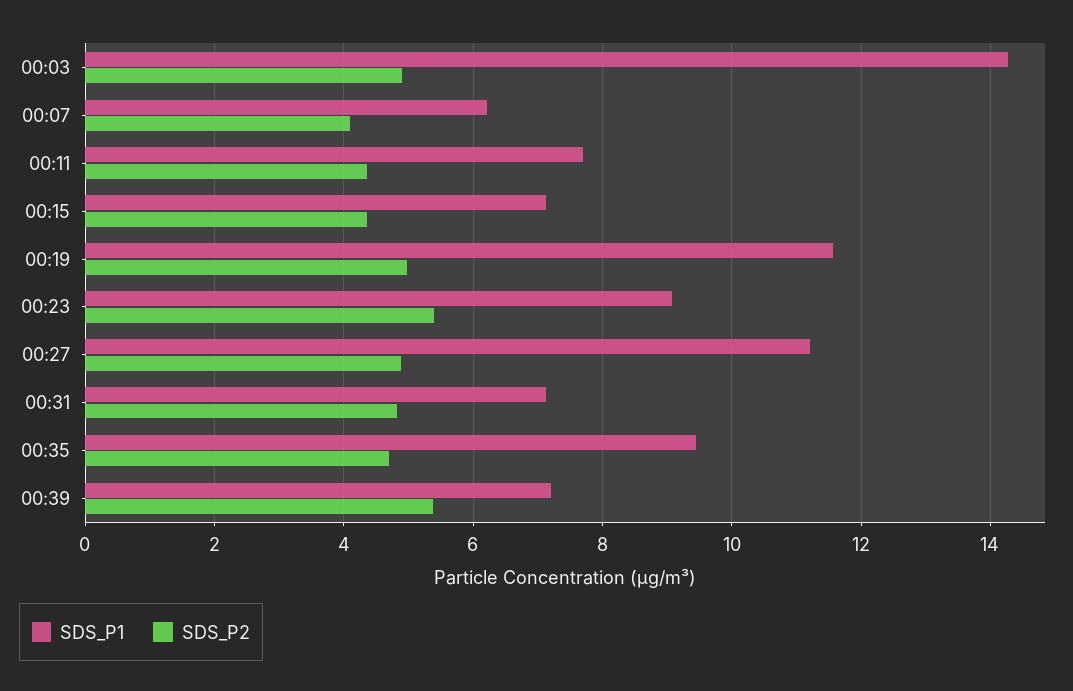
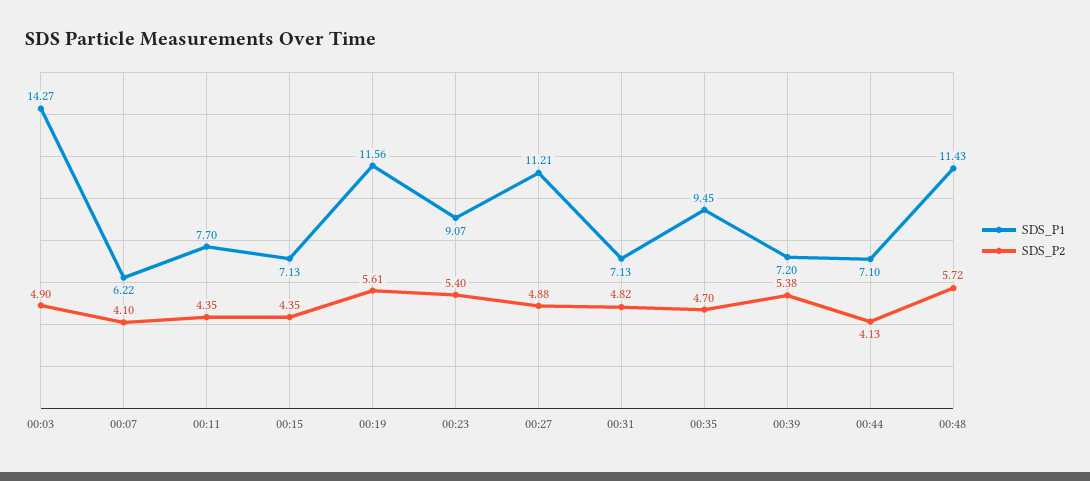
SDS_P2, 00:19: 5 -> 5.61
SDS_P1, 00:44: none -> 7.1
SDS_P2, 00:44: none -> 4.13
SDS_P1, 00:48: none -> 11.43
SDS_P2, 00:48: none -> 5.72

